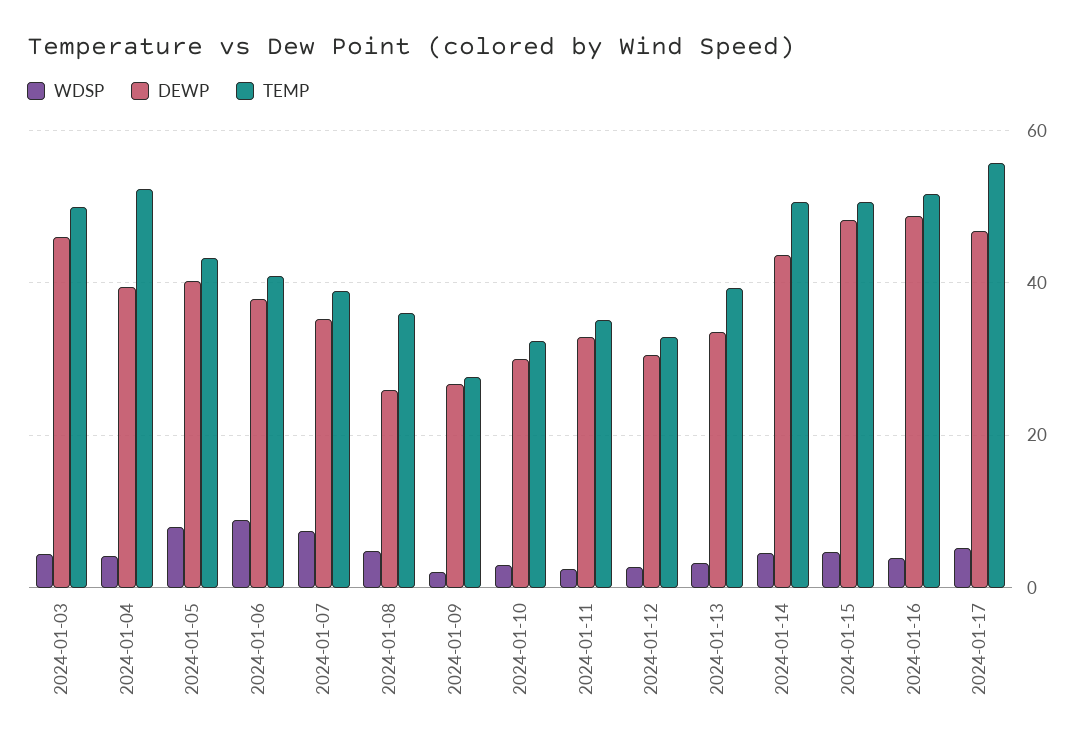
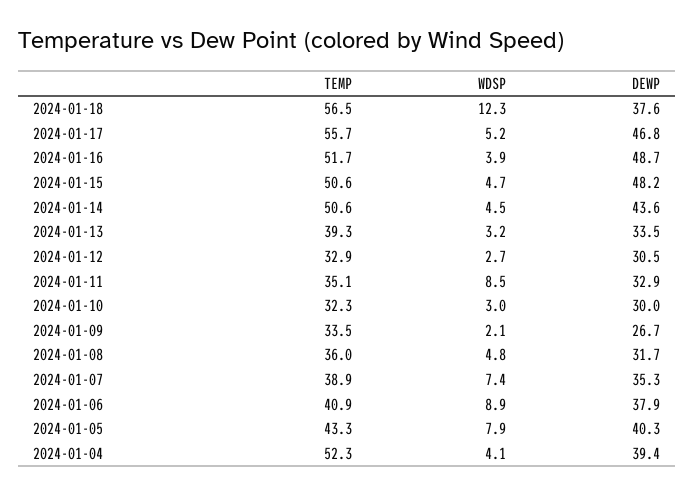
WDSP, 2024-01-03: 4 -> none
DEWP, 2024-01-03: 46 -> none
TEMP, 2024-01-03: 50 -> none
DEWP, 2024-01-08: 26 -> 31.7
TEMP, 2024-01-09: 28 -> 33.5
WDSP, 2024-01-11: 2 -> 8.5
TEMP, 2024-01-18: none -> 56.5
WDSP, 2024-01-18: none -> 12.3
DEWP, 2024-01-18: none -> 37.6

